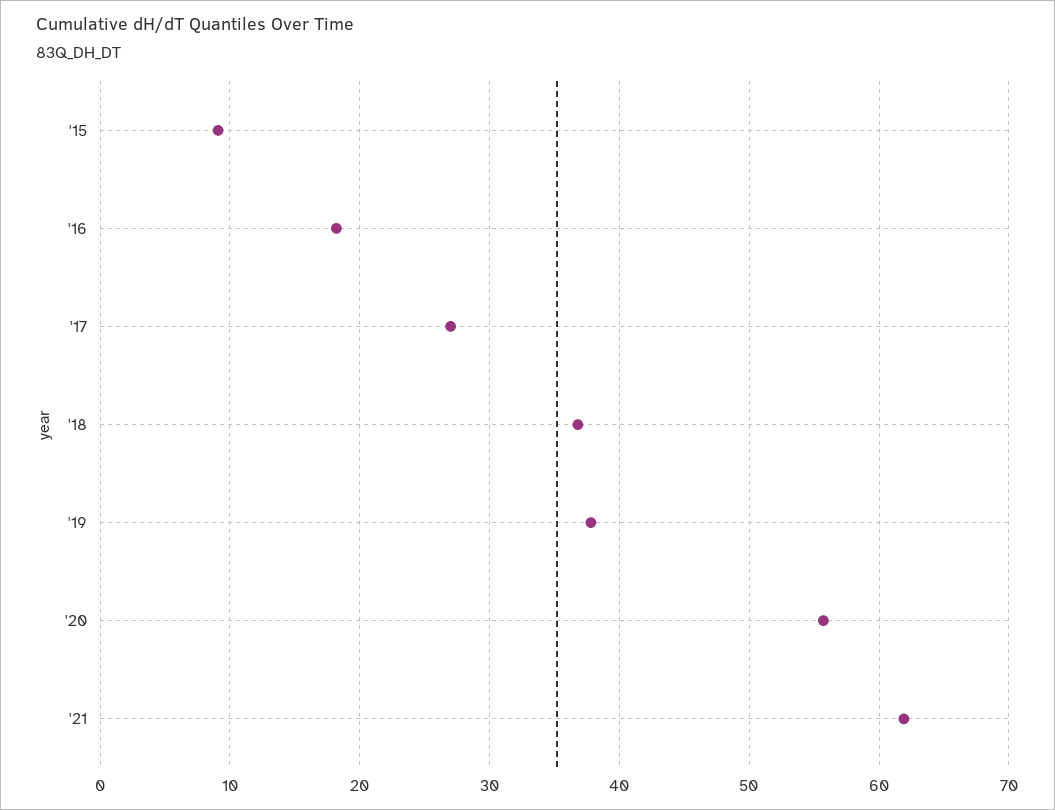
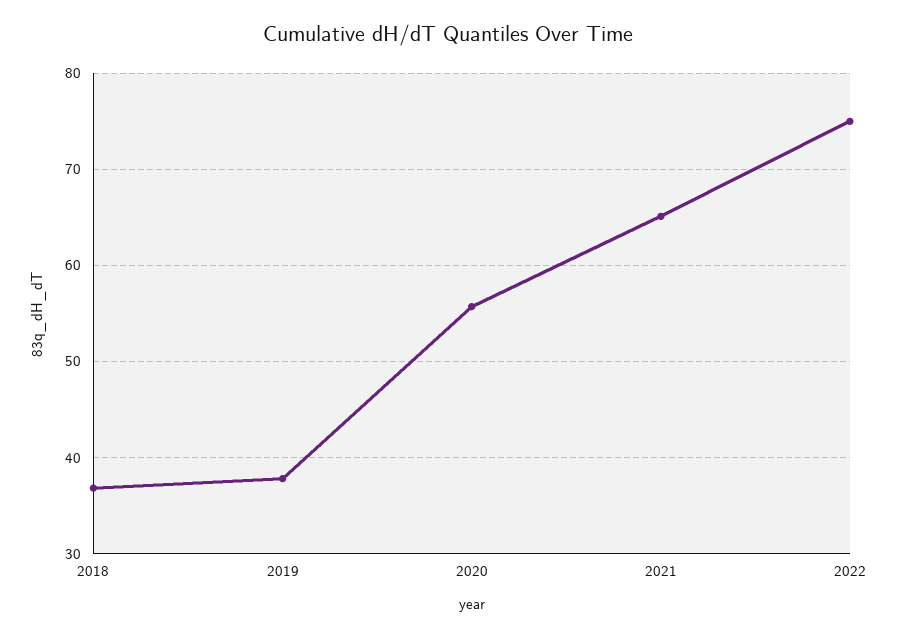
'15: 9 -> none
'16: 18 -> none
'17: 27 -> none
'21: 62 -> 65
2022: none -> 75

